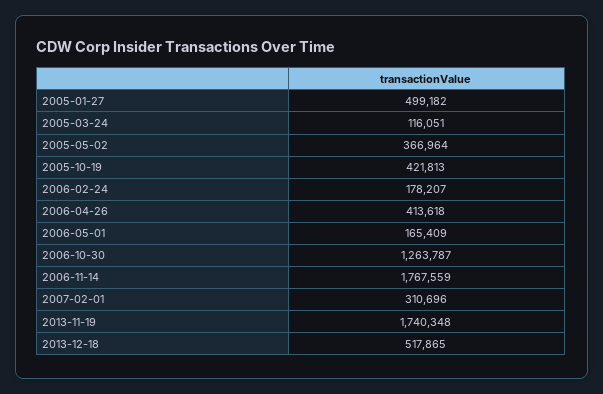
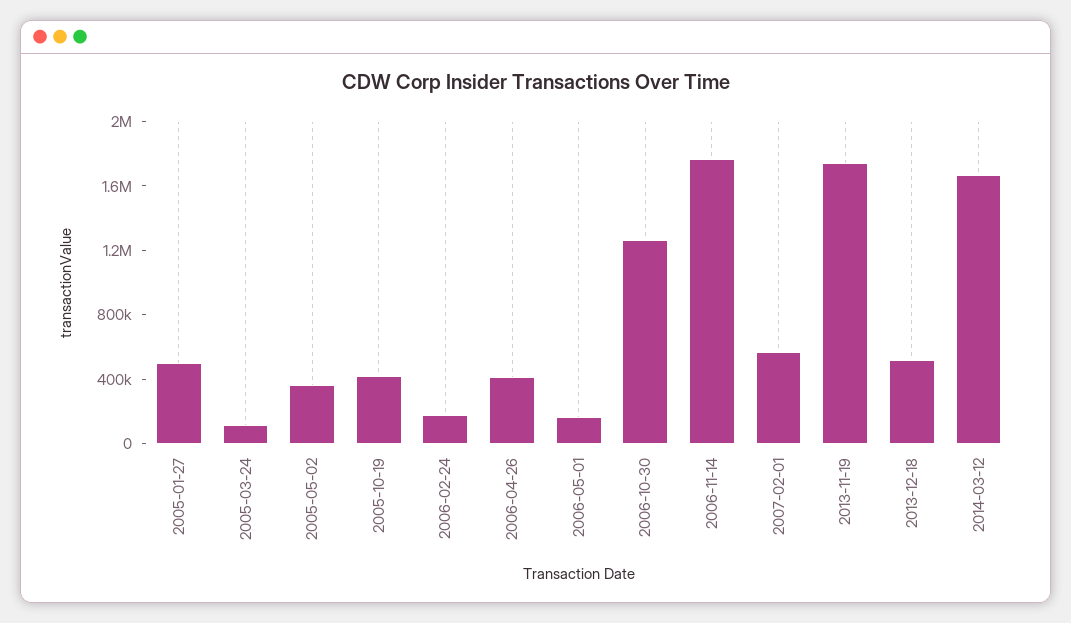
2007-02-01: 310696 -> 600000
2014-03-12: none -> 1700000

